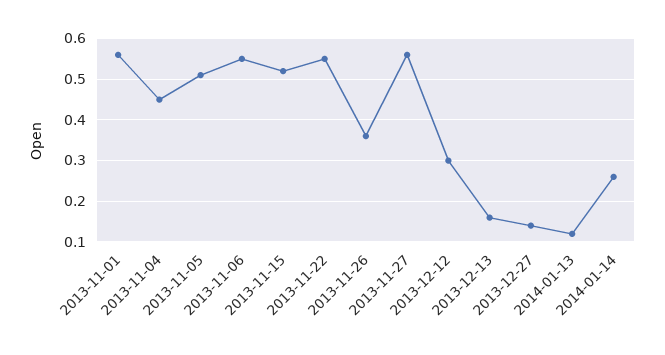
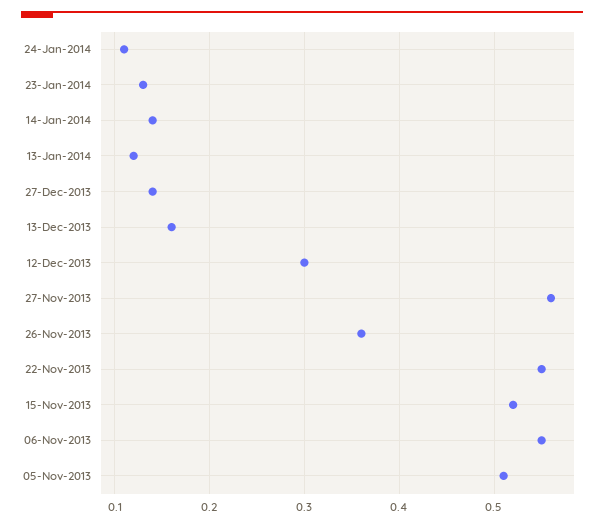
2013-11-01: 0.55 -> none
2013-11-04: 0.45 -> none
2014-01-14: 0.25 -> 0.14
24-Jan-2014: none -> 0.11
23-Jan-2014: none -> 0.13

